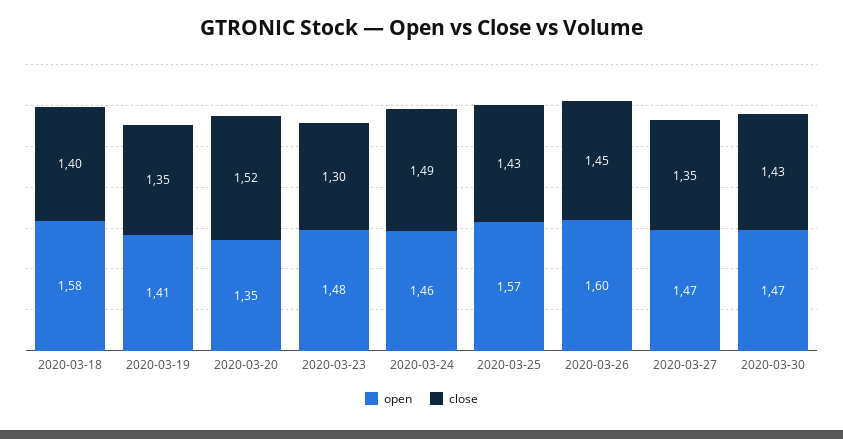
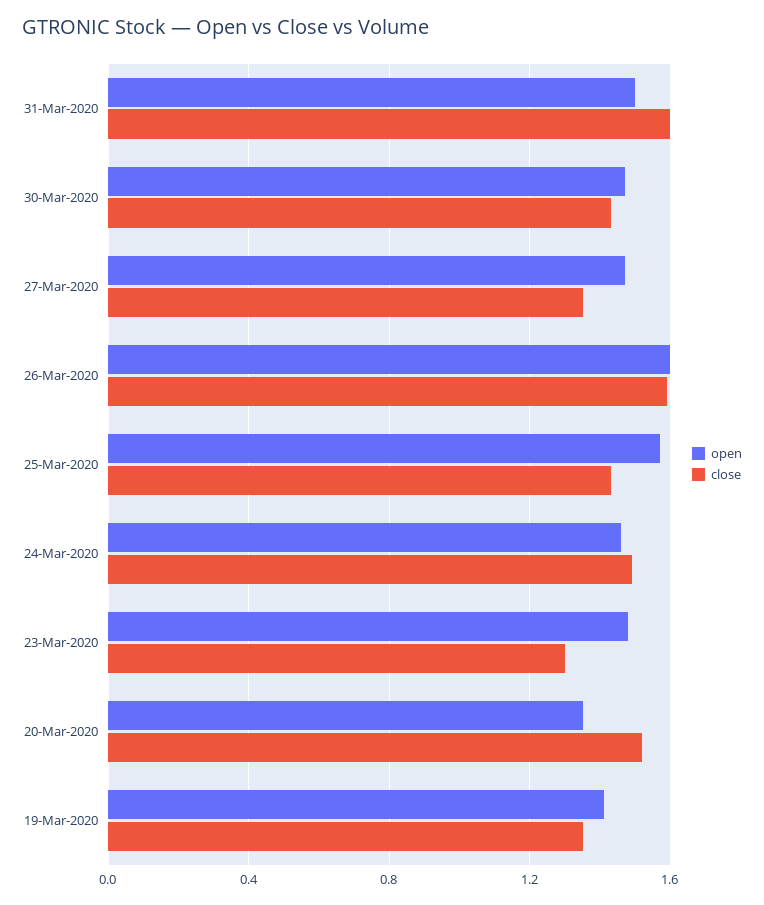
open, 2020-03-18: 1.58 -> none
close, 2020-03-18: 1.4 -> none
close, 2020-03-26: 1.45 -> 1.6
open, 31-Mar-2020: none -> 1.5
close, 31-Mar-2020: none -> 1.6

